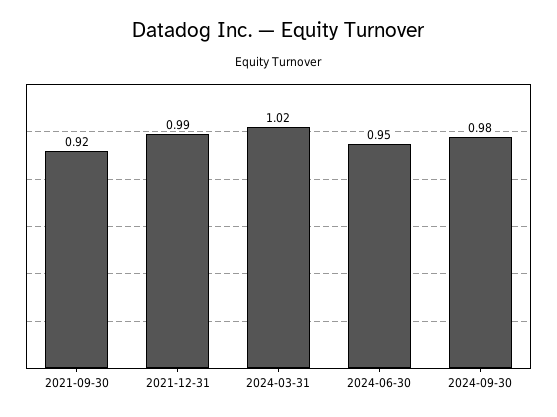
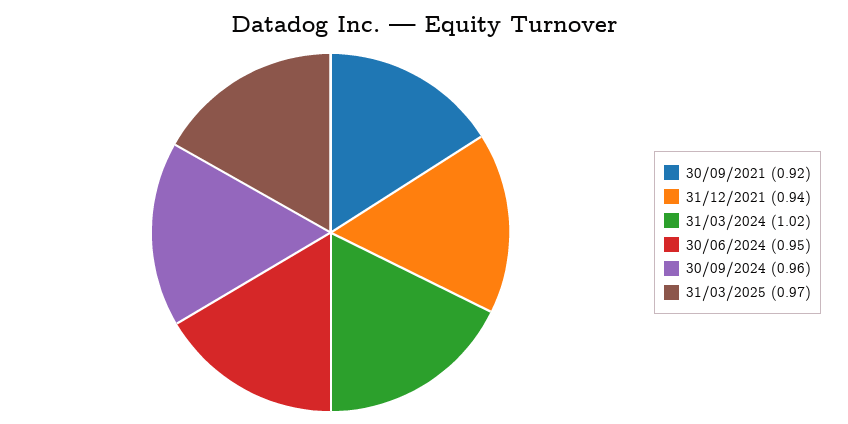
2021-12-31: 0.99 -> 0.94
2024-09-30: 0.98 -> 0.96
31/03/2025: none -> 0.97

